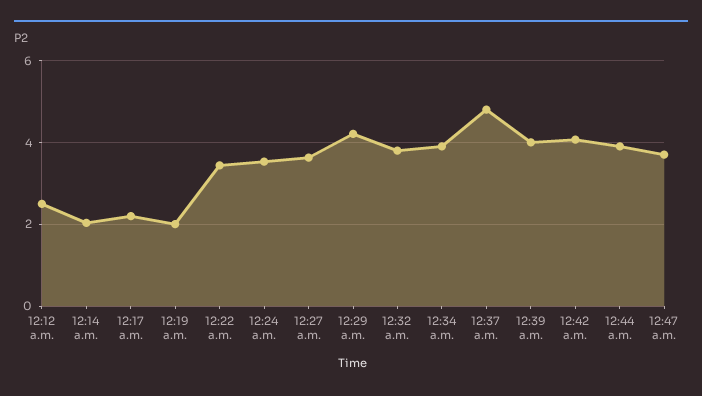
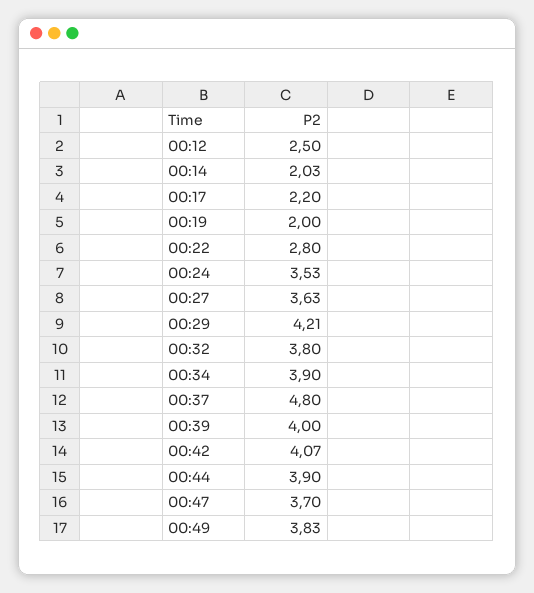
12:22 a.m.: 3.4 -> 2.8
00:49: none -> 3.83

